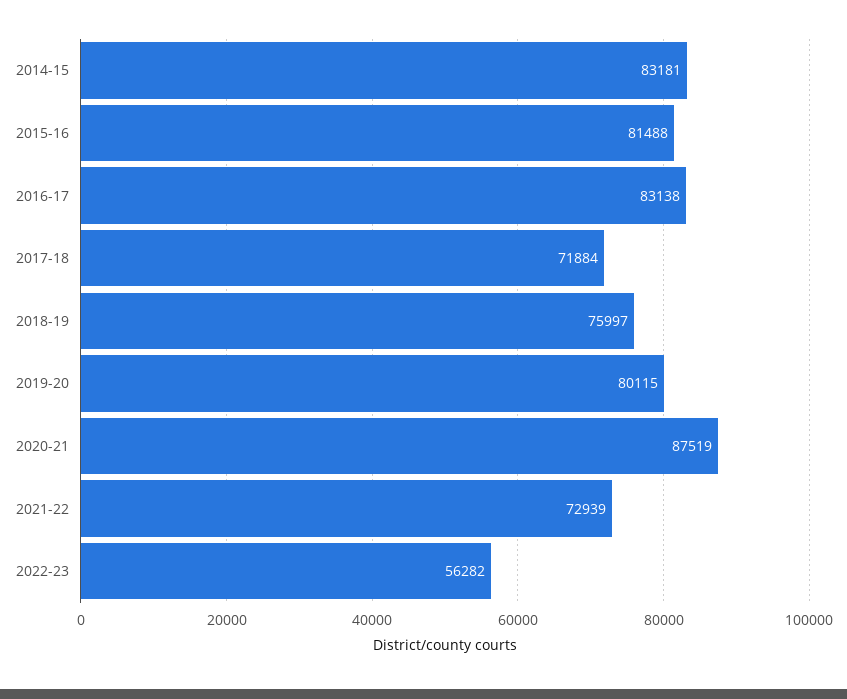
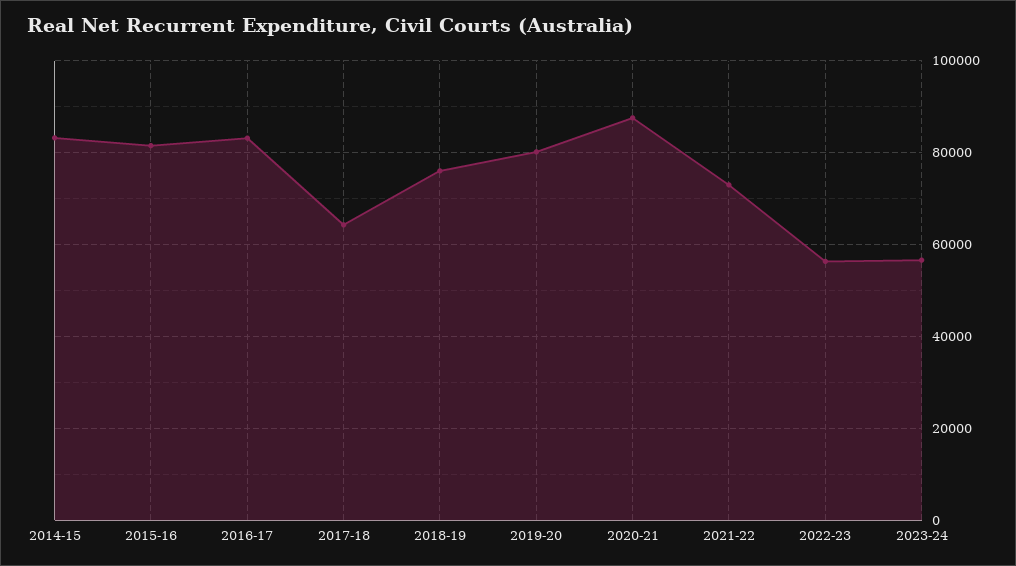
2017-18: 71884 -> 64000
2023-24: none -> 56000

